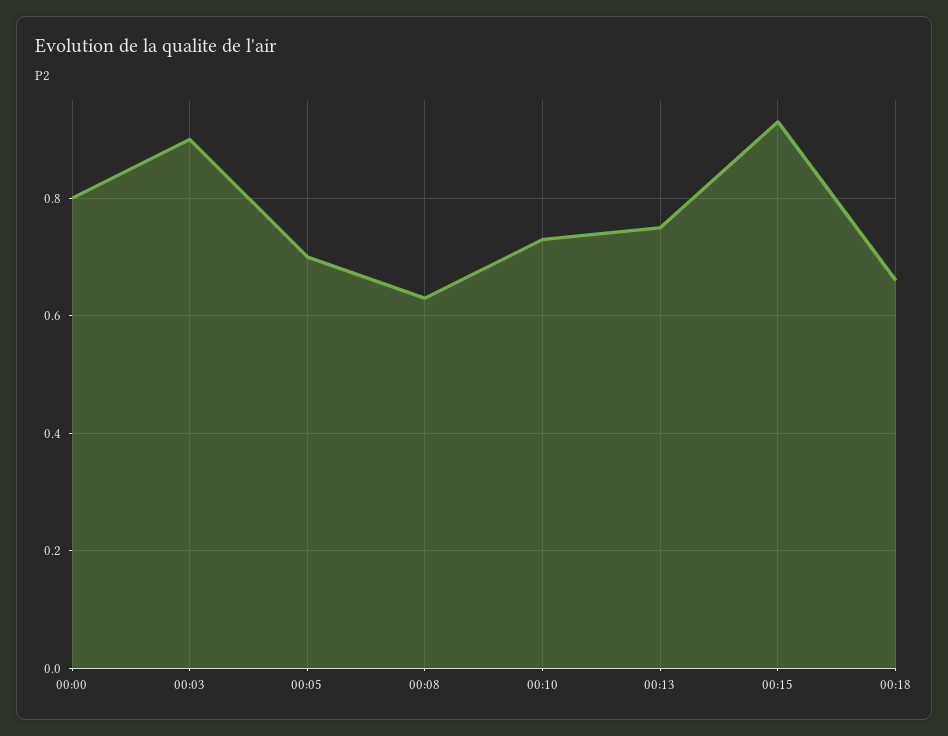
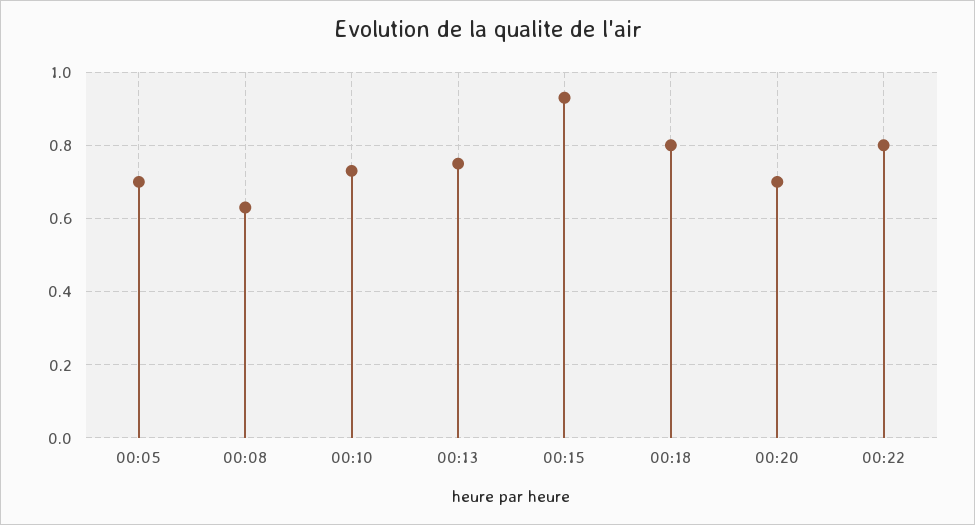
00:00: 0.8 -> none
00:03: 0.9 -> none
00:18: 0.65 -> 0.8
00:20: none -> 0.7
00:22: none -> 0.8

